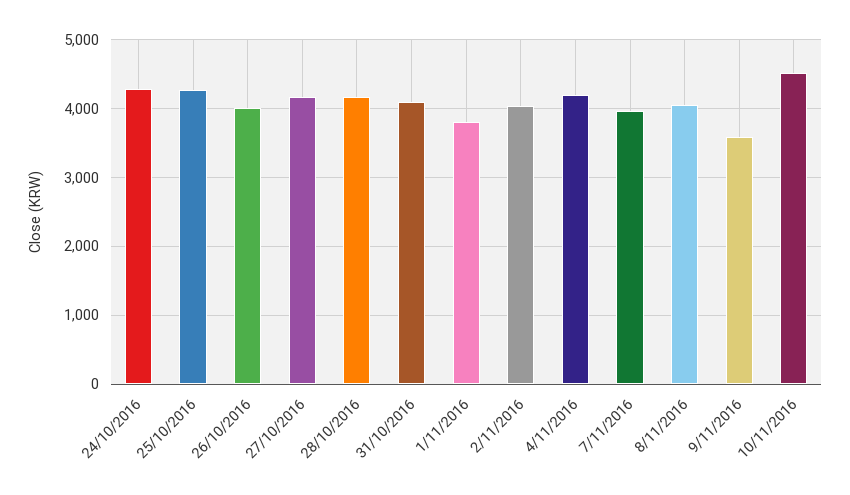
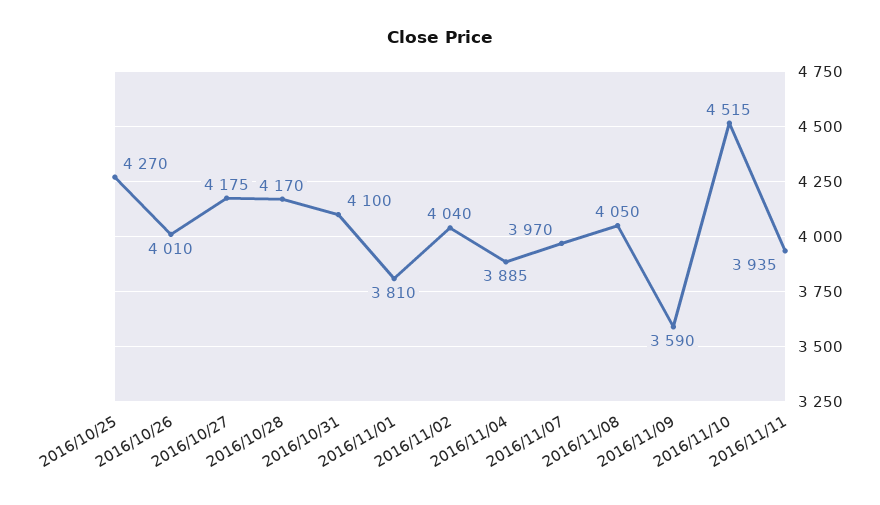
24/10/2016: 4300 -> none
4/11/2016: 4200 -> 3885
2016/11/11: none -> 3935

